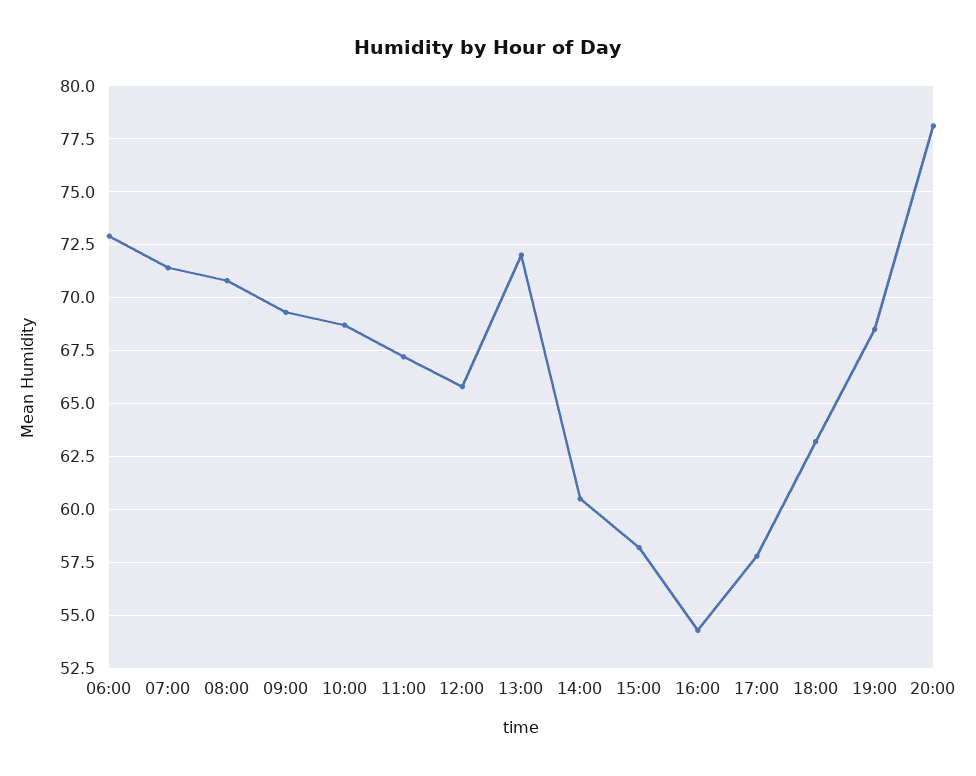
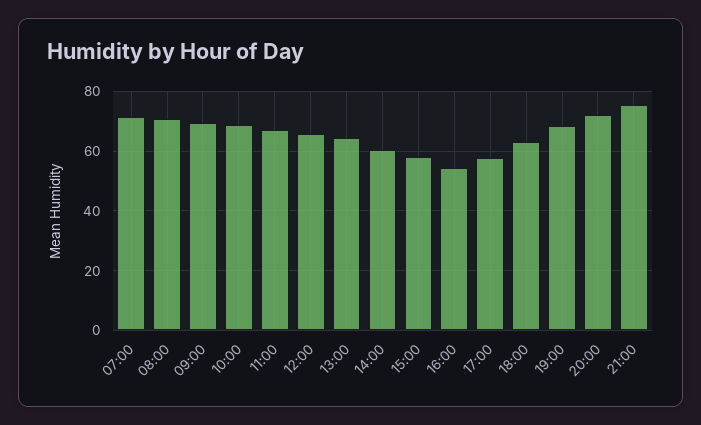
06:00: 73 -> none
13:00: 72 -> 65
20:00: 78 -> 72.5
21:00: none -> 75

